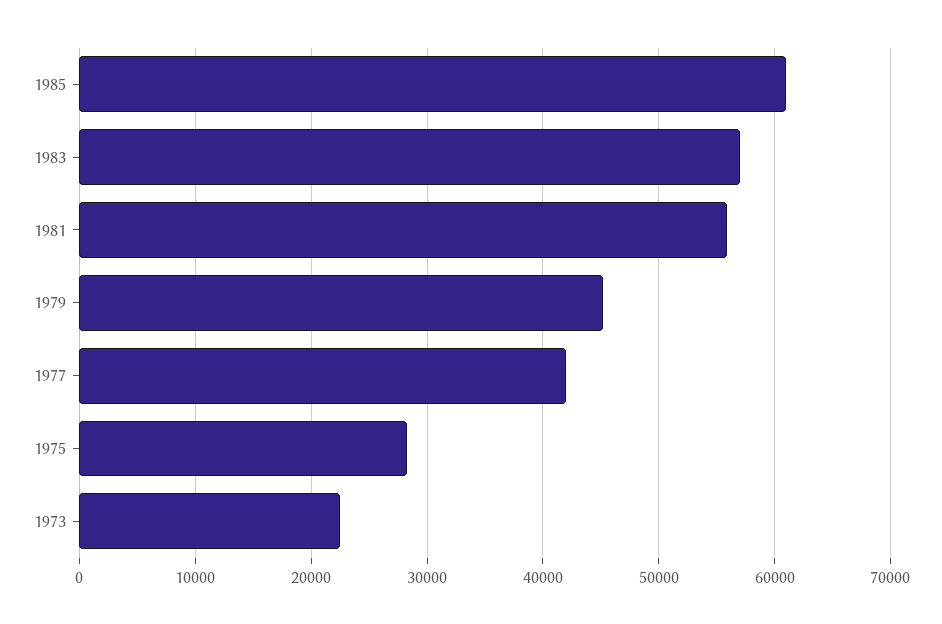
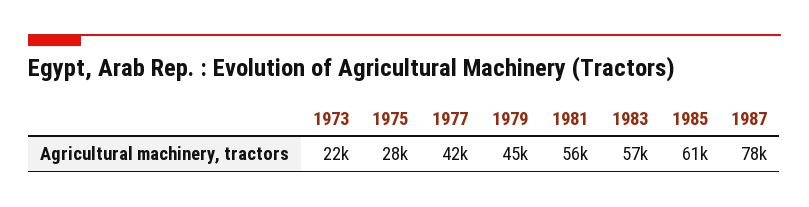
1987: none -> 78000

